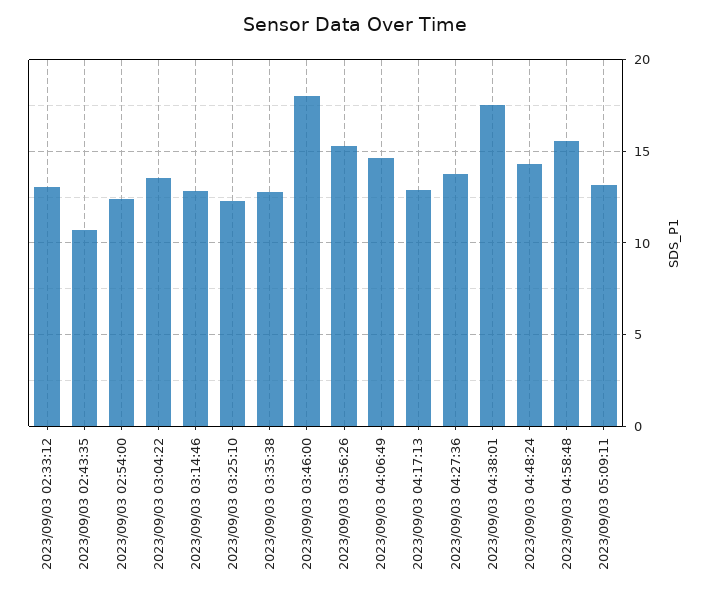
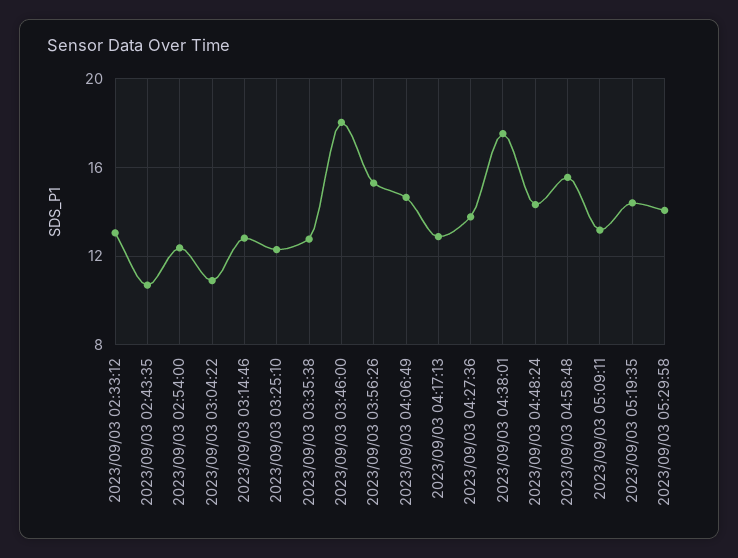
2023/09/03 03:04:22: 13.5 -> 11
2023/09/03 05:19:35: none -> 14.5
2023/09/03 05:29:58: none -> 14

